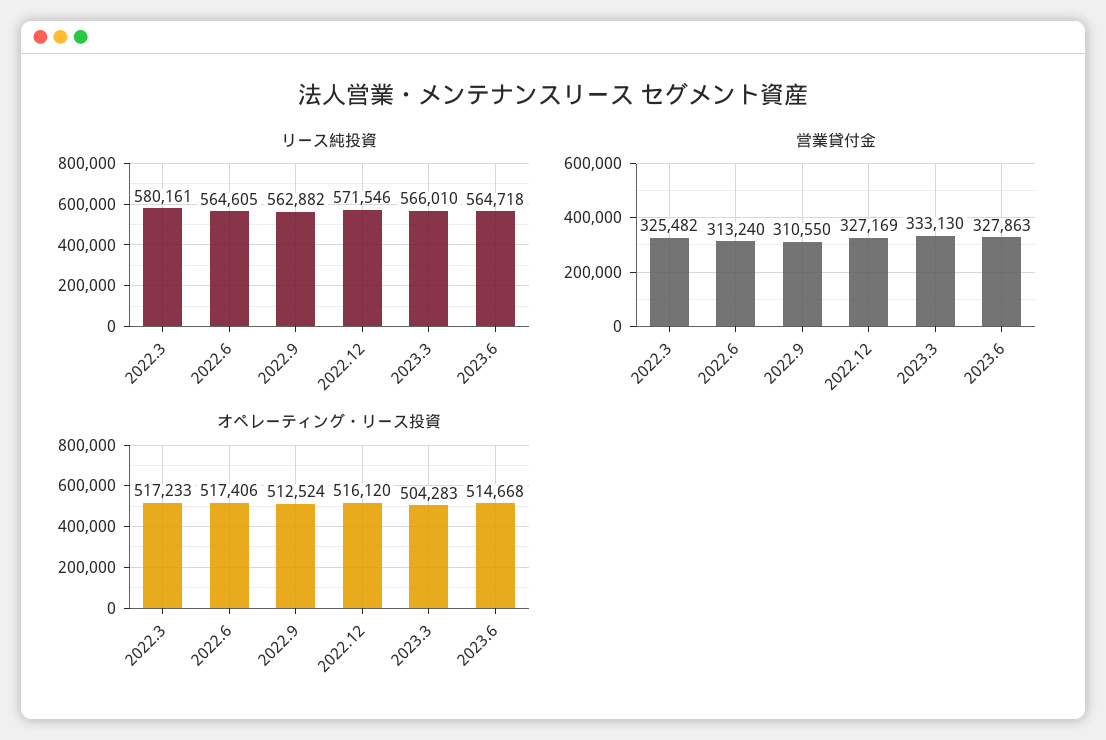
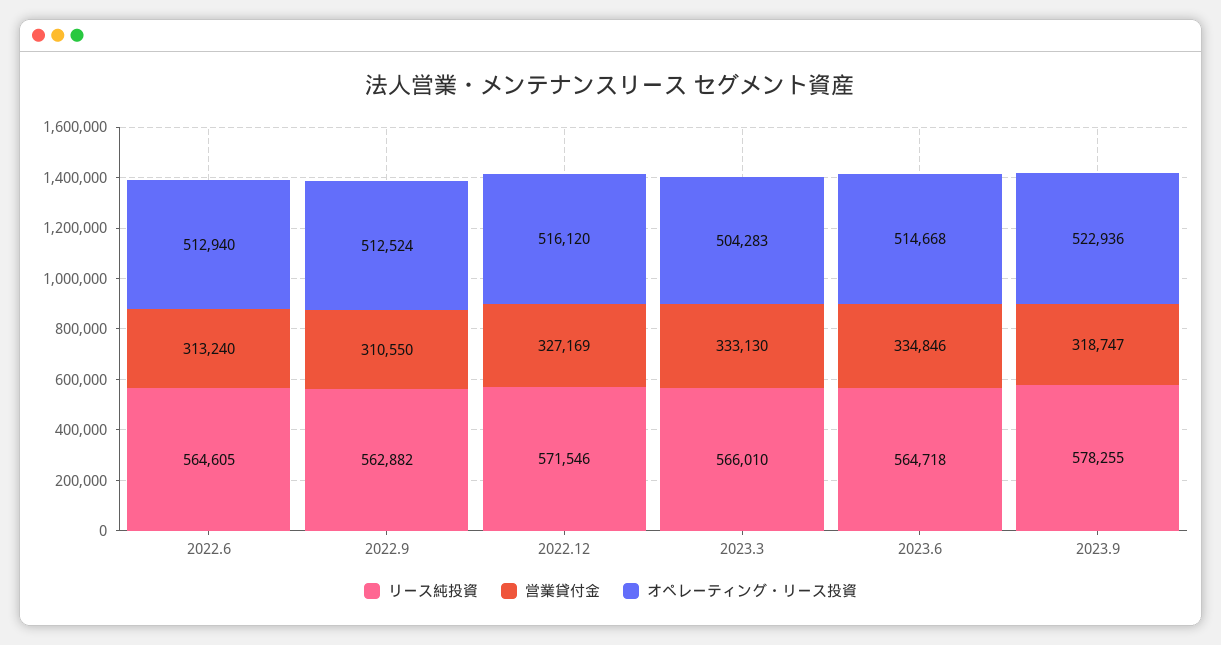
リース純投資, 2022.3: 580161 -> none
営業貸付金, 2022.3: 325482 -> none
営業貸付金, 2023.6: 327863 -> 334846
オペレーティング・リース投資, 2022.3: 517233 -> none
オペレーティング・リース投資, 2022.6: 517406 -> 512940
リース純投資, 2023.9: none -> 578255
営業貸付金, 2023.9: none -> 318747
オペレーティング・リース投資, 2023.9: none -> 522936

